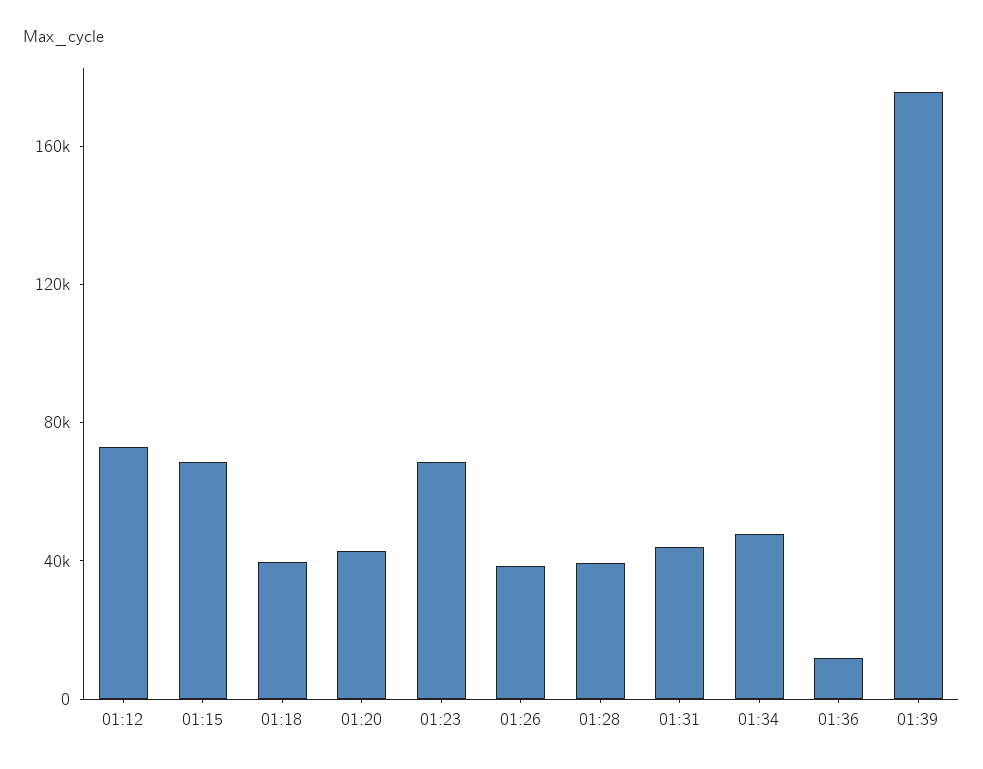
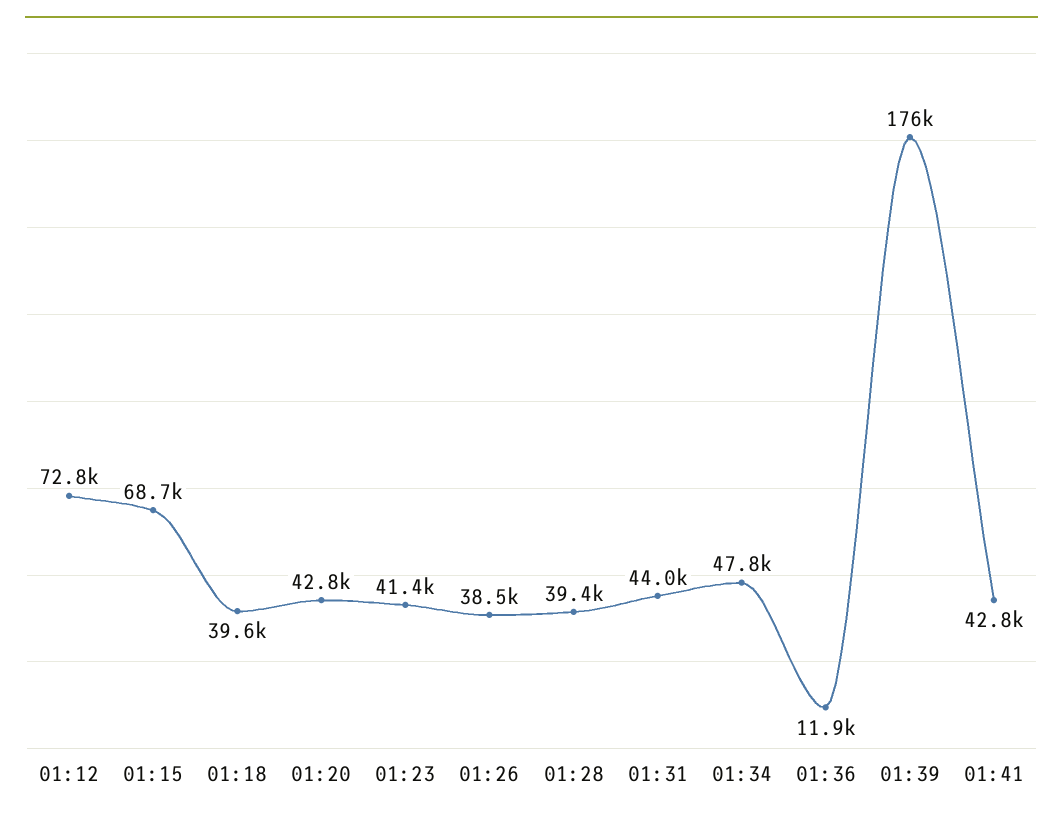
01:23: 70000 -> 41400
01:41: none -> 42800

